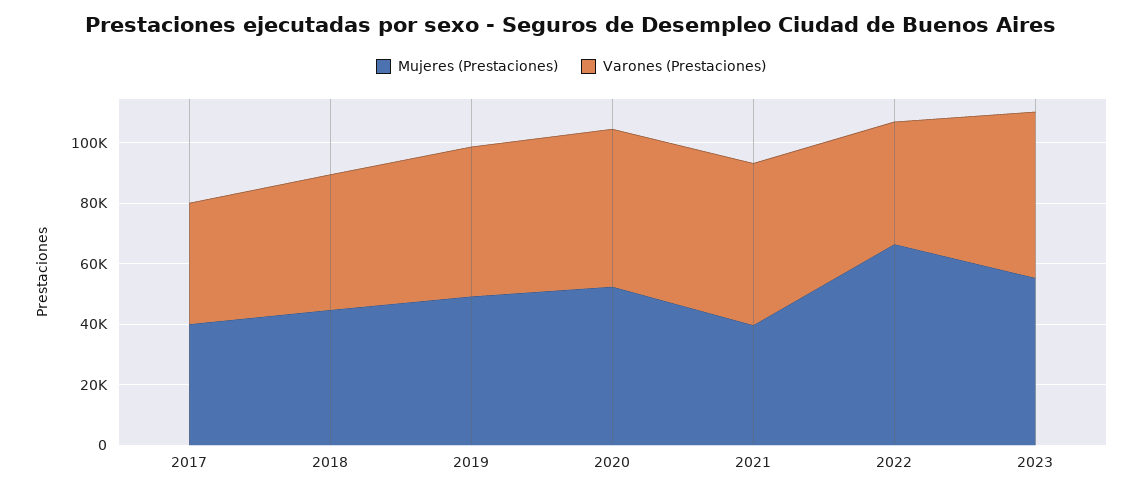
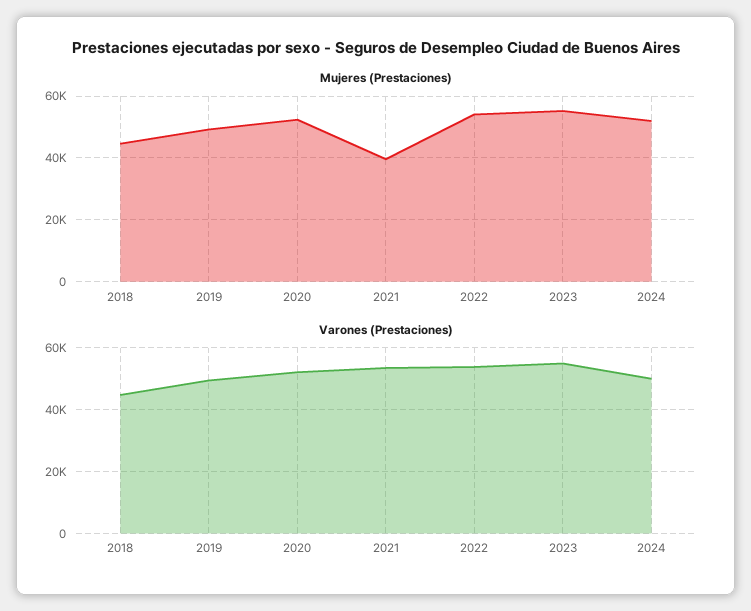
Mujeres (Prestaciones), 2017: 40000 -> none
Varones (Prestaciones), 2017: 40000 -> none
Mujeres (Prestaciones), 2022: 65000 -> 54000
Varones (Prestaciones), 2022: 40000 -> 54000
Mujeres (Prestaciones), 2024: none -> 52000
Varones (Prestaciones), 2024: none -> 50000

